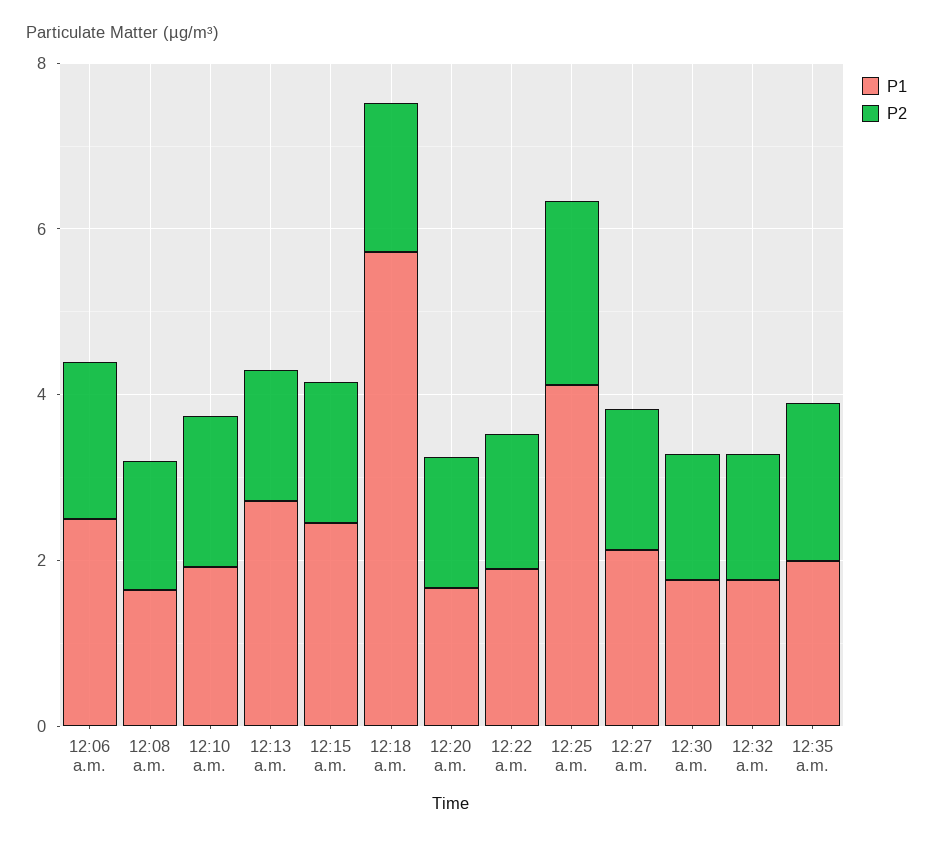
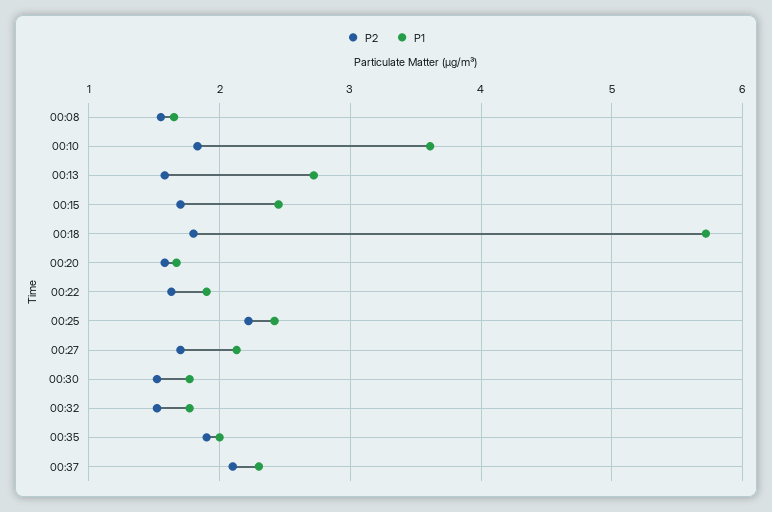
P1, 12:06 a.m.: 2.5 -> none
P2, 12:06 a.m.: 2 -> none
P1, 12:10 a.m.: 2 -> 3.6
P1, 12:25 a.m.: 4 -> 2.4
P2, 00:37: none -> 2.1
P1, 00:37: none -> 2.3

